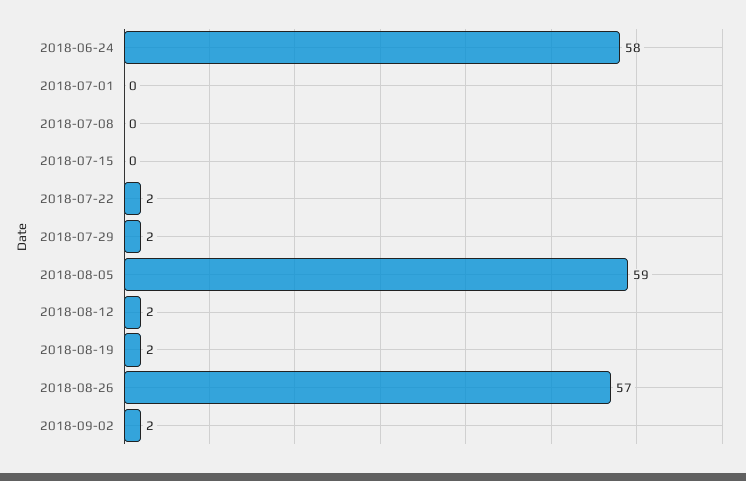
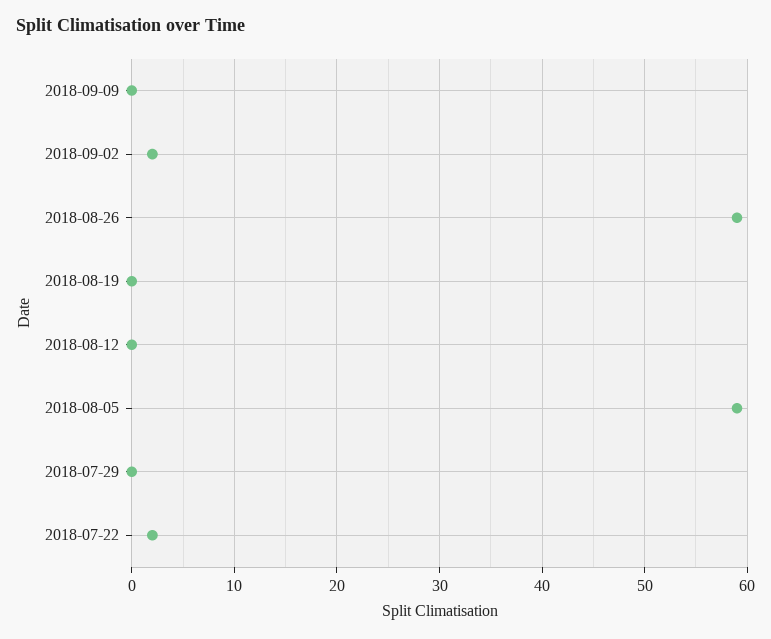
2018-06-24: 58 -> none
2018-07-01: 0 -> none
2018-07-08: 0 -> none
2018-07-15: 0 -> none
2018-07-29: 2 -> 0
2018-08-12: 2 -> 0
2018-08-19: 2 -> 0
2018-08-26: 57 -> 59
2018-09-09: none -> 0

